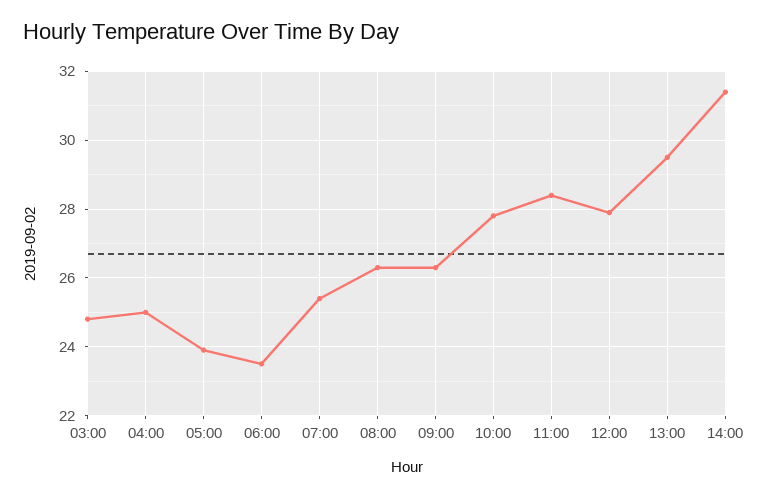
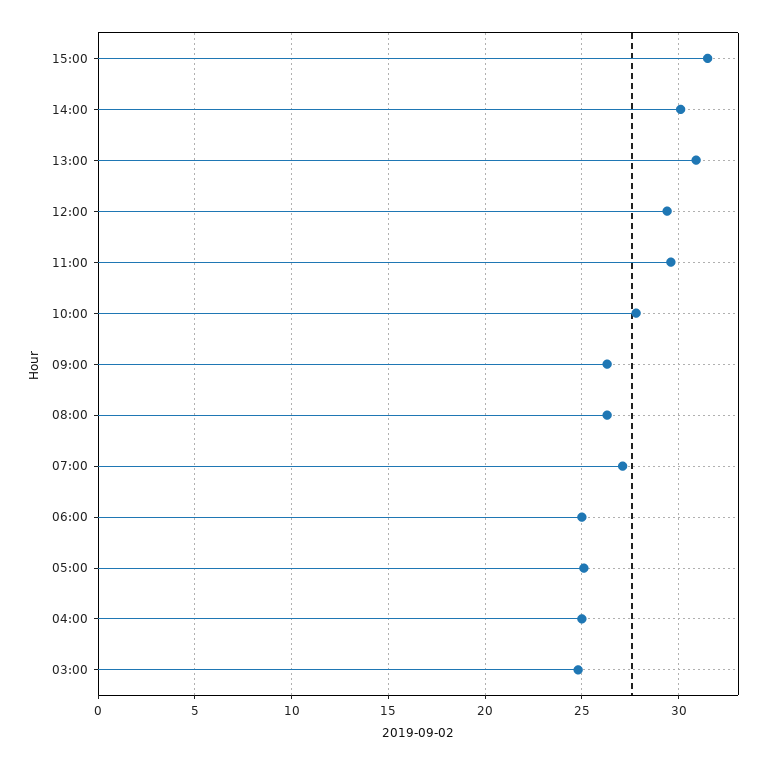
05:00: 24 -> 25
06:00: 23.5 -> 25
07:00: 25.5 -> 27
11:00: 28.5 -> 29.5
12:00: 28 -> 29.5
13:00: 29.5 -> 31
14:00: 31.5 -> 30
15:00: none -> 31.5

